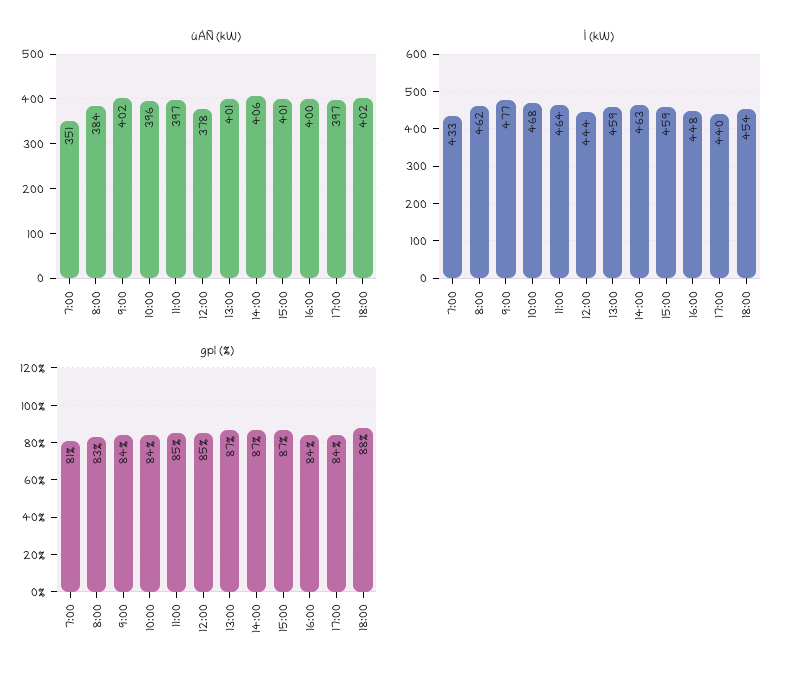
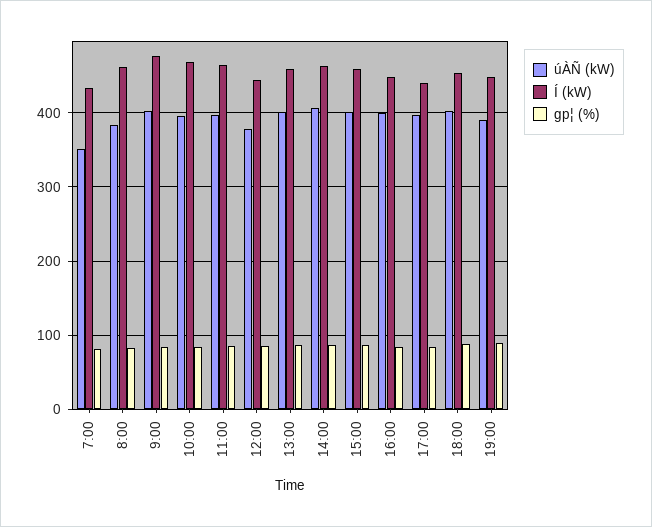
úÀÑ (kW), 19:00: none -> 390
Í (kW), 19:00: none -> 450
gp¦ (%), 19:00: none -> 90

